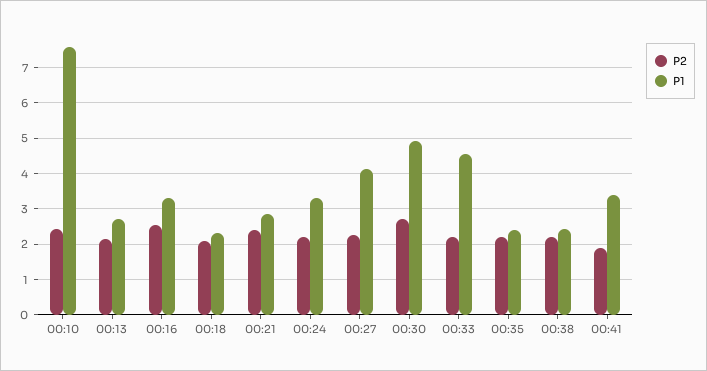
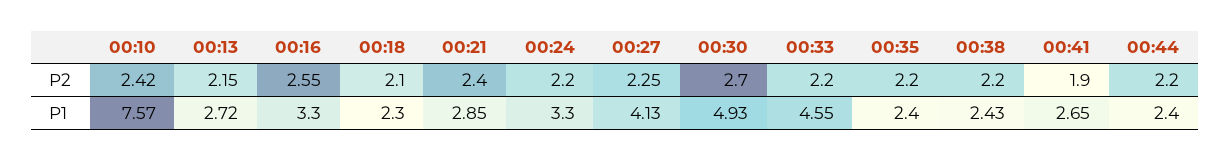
P1, 00:41: 3.4 -> 2.65
P2, 00:44: none -> 2.2
P1, 00:44: none -> 2.4

